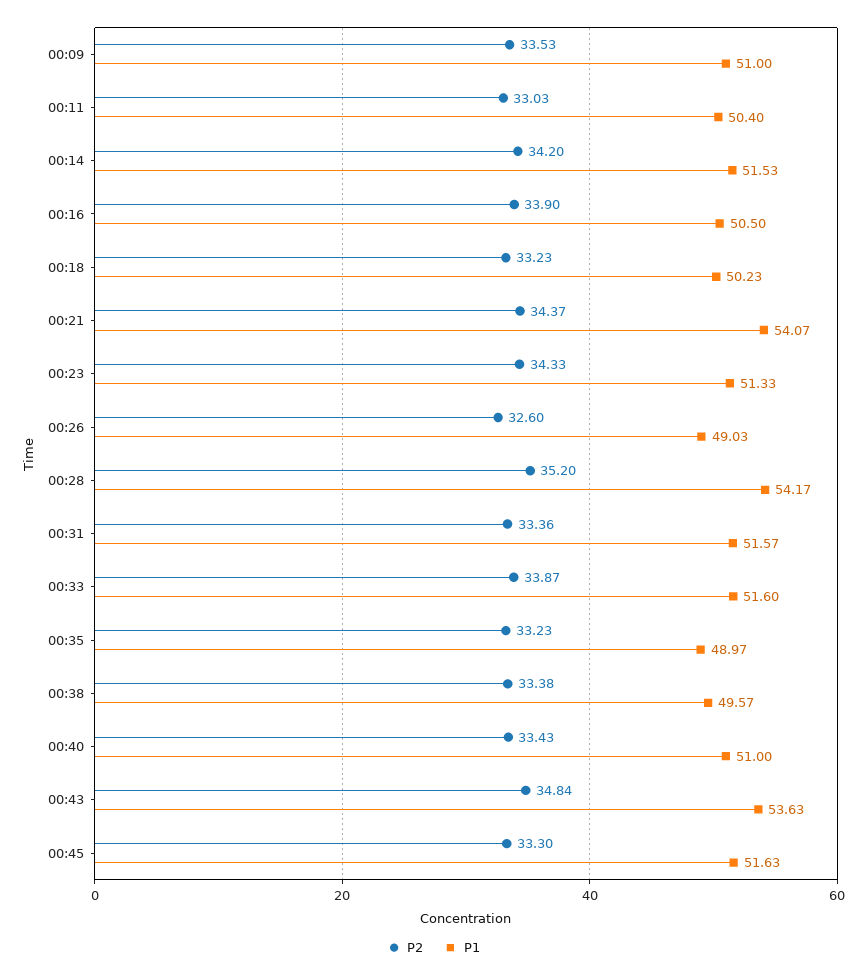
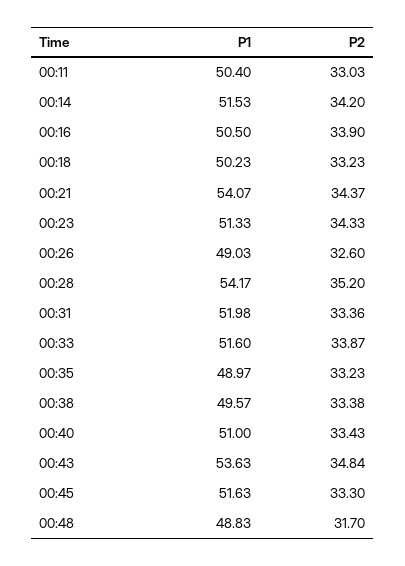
P2, 00:09: 33.53 -> none
P1, 00:09: 51 -> none
P1, 00:31: 51.57 -> 51.98
P1, 00:48: none -> 48.83
P2, 00:48: none -> 31.7

